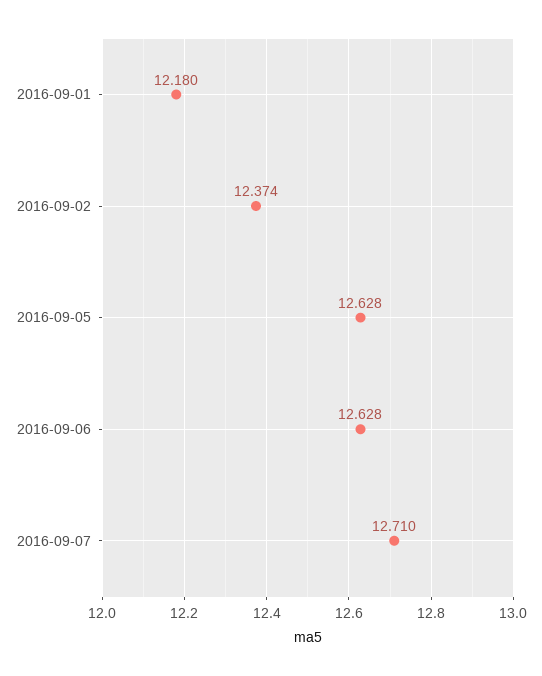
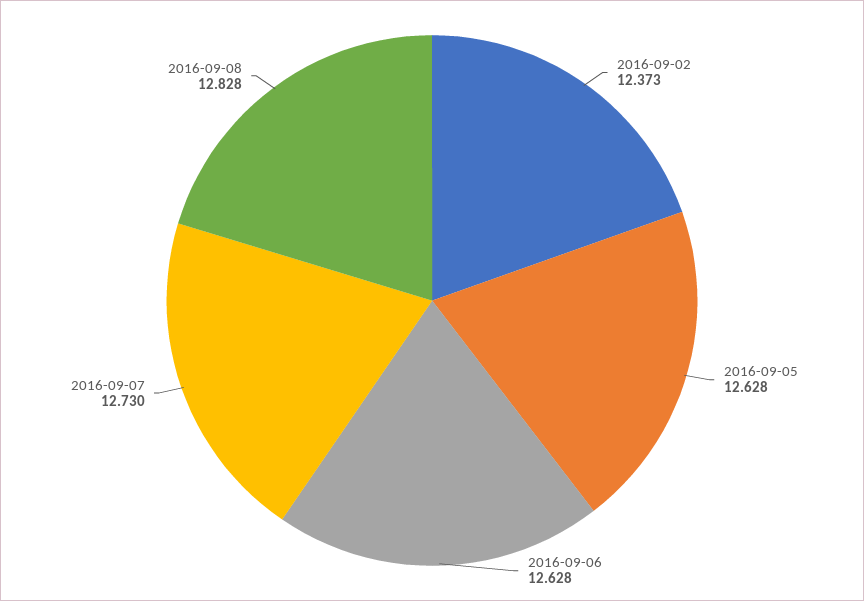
2016-09-01: 12.18 -> none
2016-09-02: 12.374 -> 12.373
2016-09-07: 12.71 -> 12.73
2016-09-08: none -> 12.828

